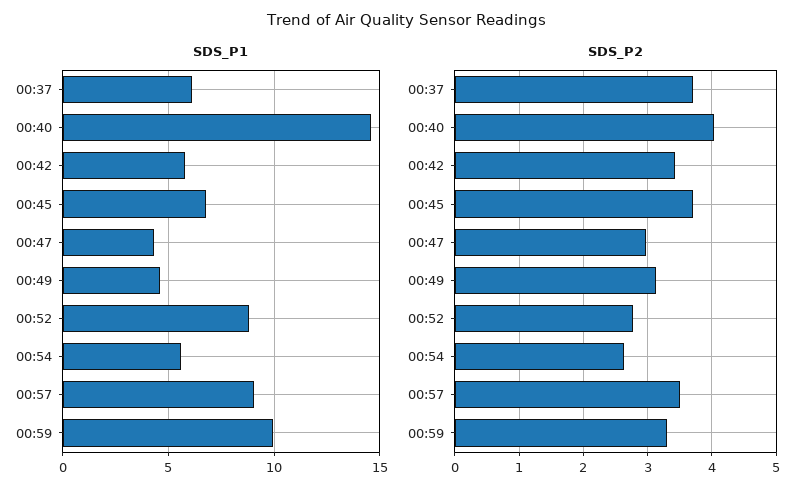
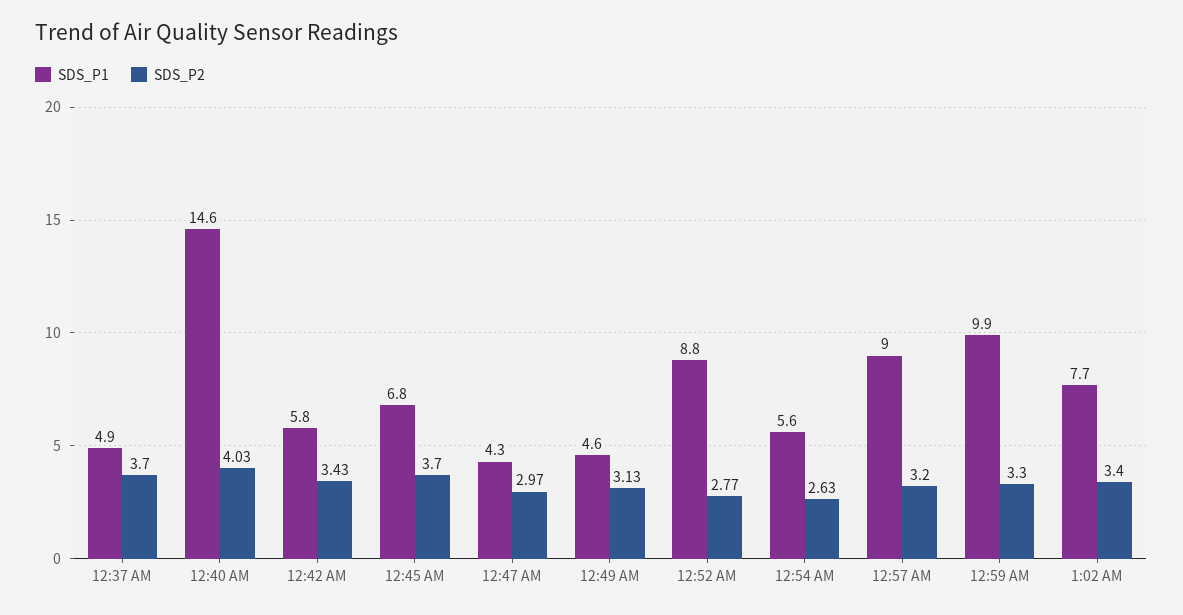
SDS_P1, 00:37: 6 -> 4.9
SDS_P2, 00:57: 3.5 -> 3.2
SDS_P1, 1:02 AM: none -> 7.7
SDS_P2, 1:02 AM: none -> 3.4

